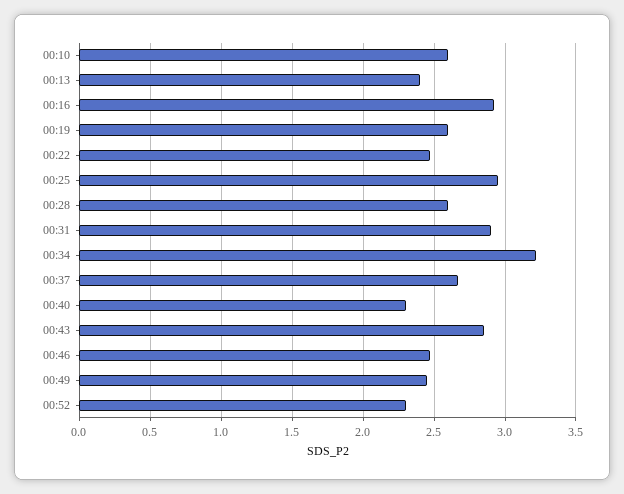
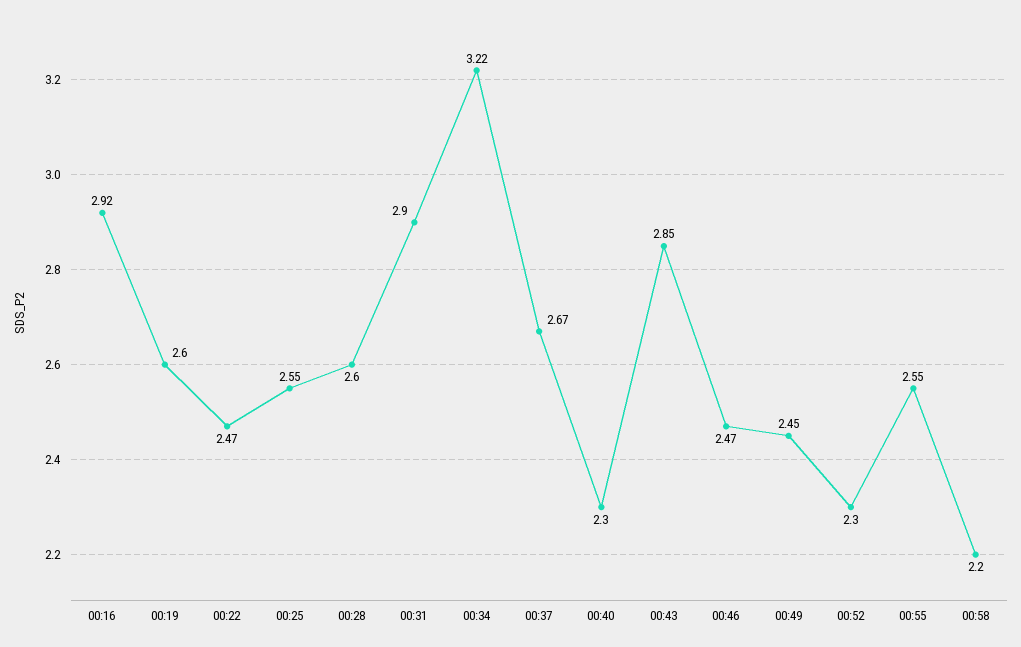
00:10: 2.6 -> none
00:13: 2.4 -> none
00:25: 2.95 -> 2.55
00:55: none -> 2.55
00:58: none -> 2.2

